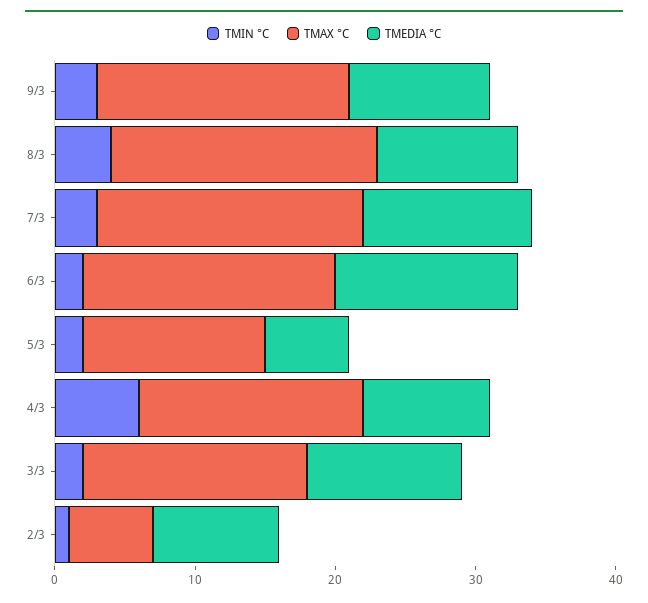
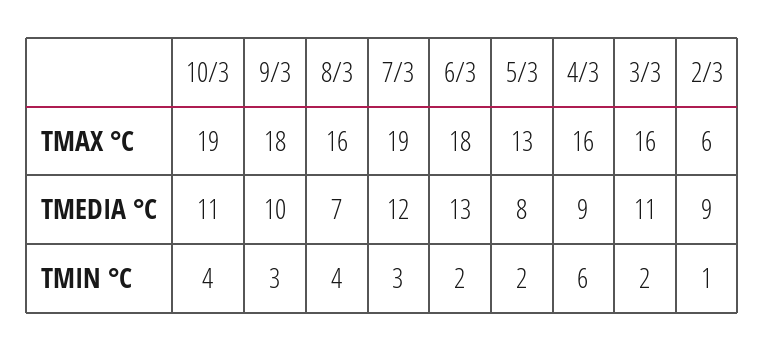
TMAX °C, 8/3: 19 -> 16
TMEDIA °C, 8/3: 10 -> 7
TMEDIA °C, 5/3: 6 -> 8
TMAX °C, 10/3: none -> 19
TMEDIA °C, 10/3: none -> 11
TMIN °C, 10/3: none -> 4

